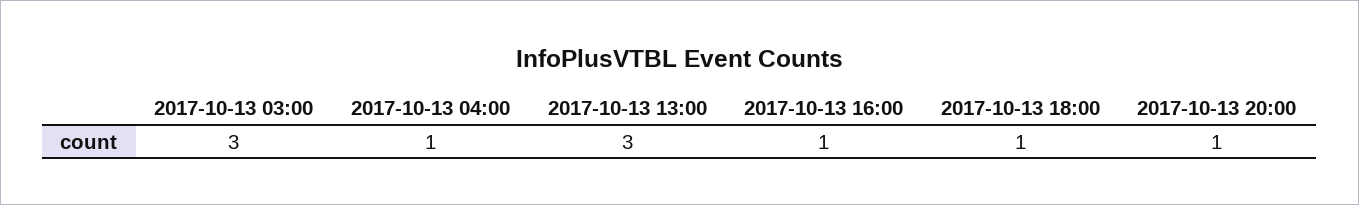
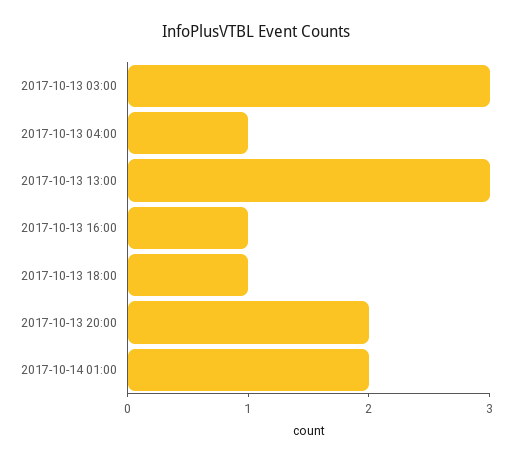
2017-10-13 20:00: 1 -> 2
2017-10-14 01:00: none -> 2

